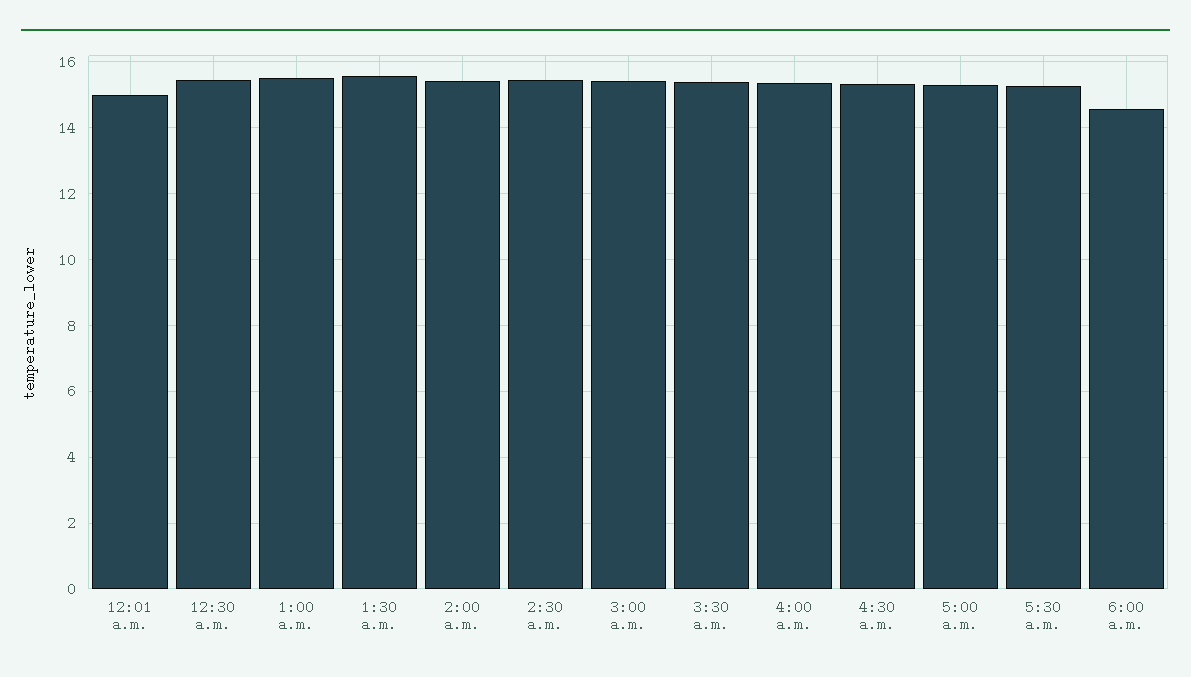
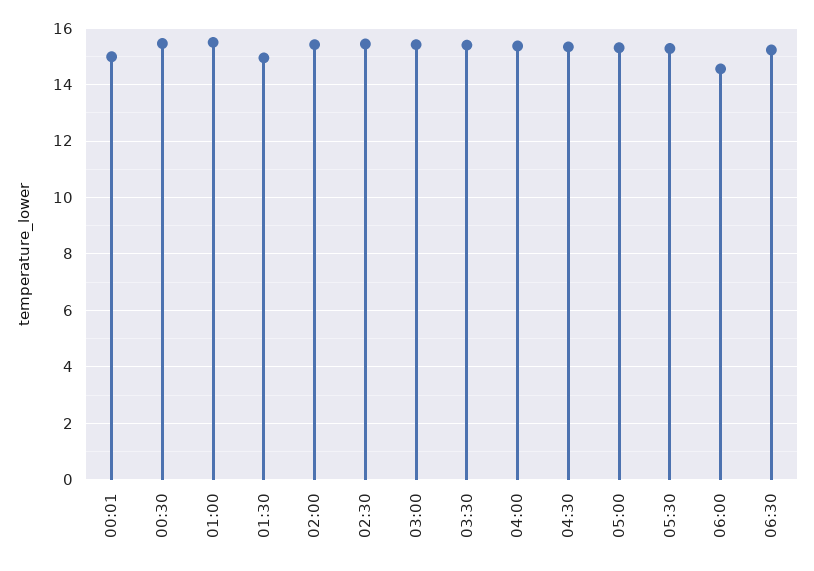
1:30 a.m.: 15.6 -> 15
06:30: none -> 15.25

